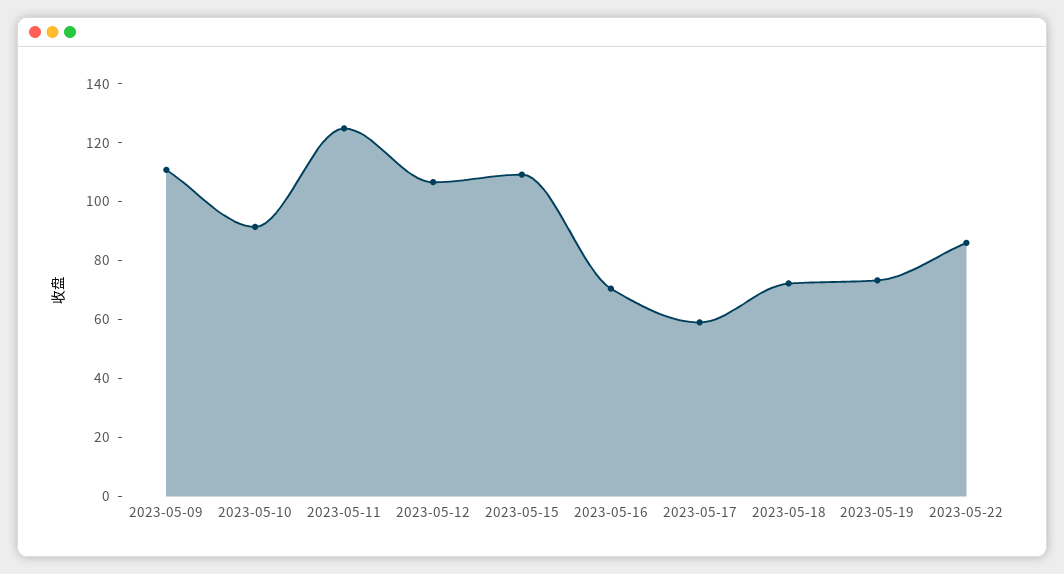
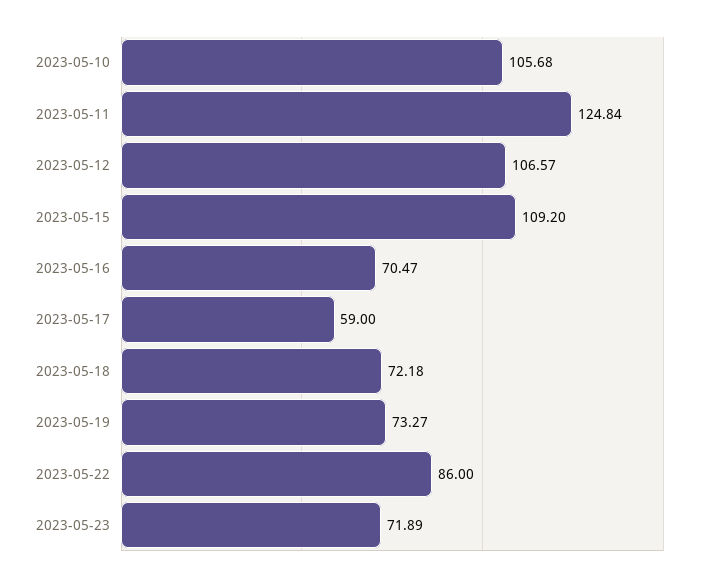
2023-05-09: 110 -> none
2023-05-10: 90 -> 105.68
2023-05-23: none -> 71.89

